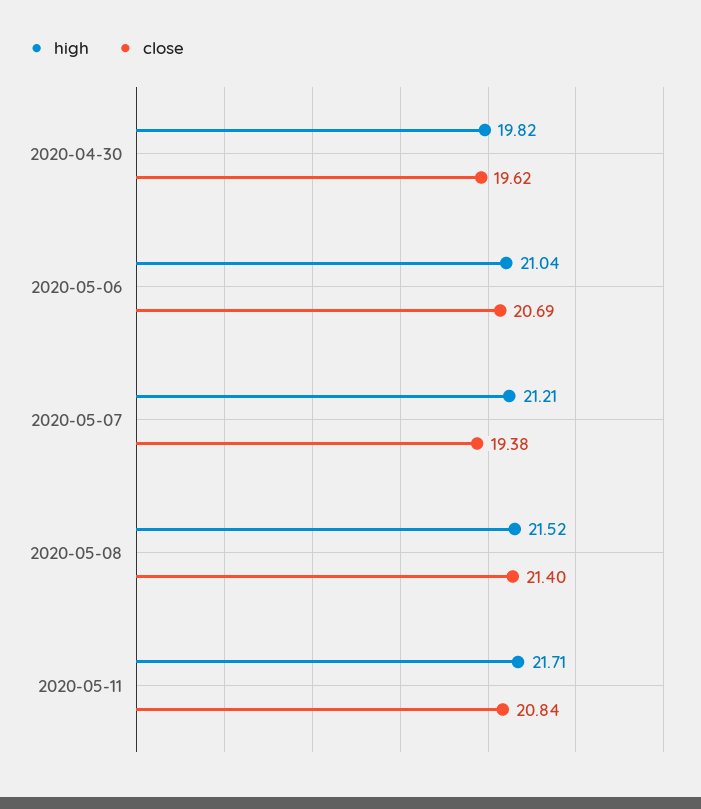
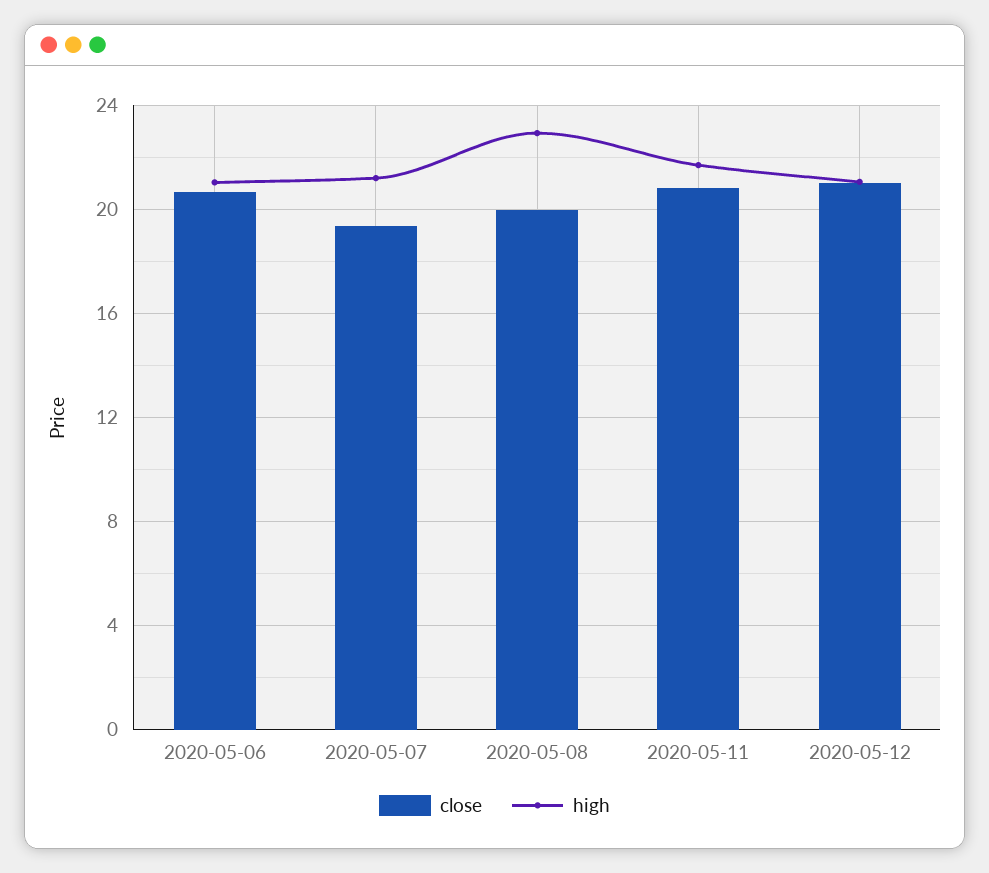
high, 2020-04-30: 19.82 -> none
close, 2020-04-30: 19.62 -> none
high, 2020-05-08: 21.52 -> 23
close, 2020-05-08: 21.4 -> 20
close, 2020-05-12: none -> 21
high, 2020-05-12: none -> 21

